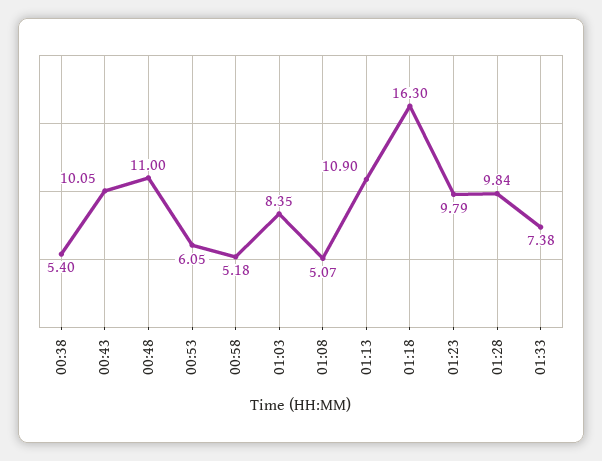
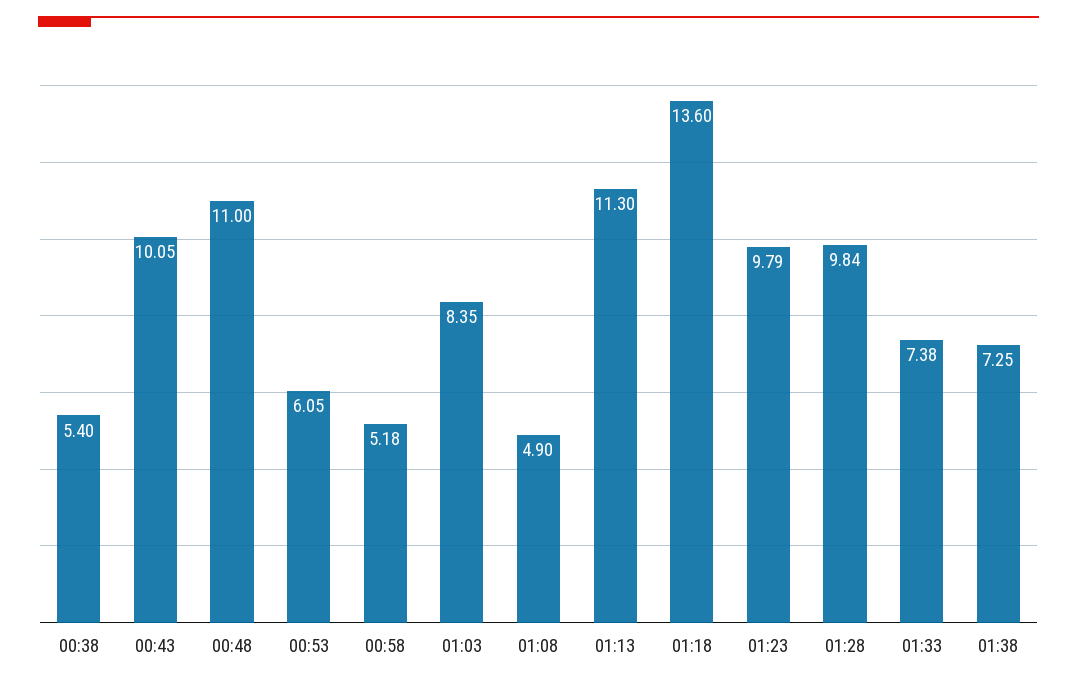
01:08: 5.07 -> 4.9
01:13: 10.9 -> 11.3
01:18: 16.3 -> 13.6
01:38: none -> 7.25

